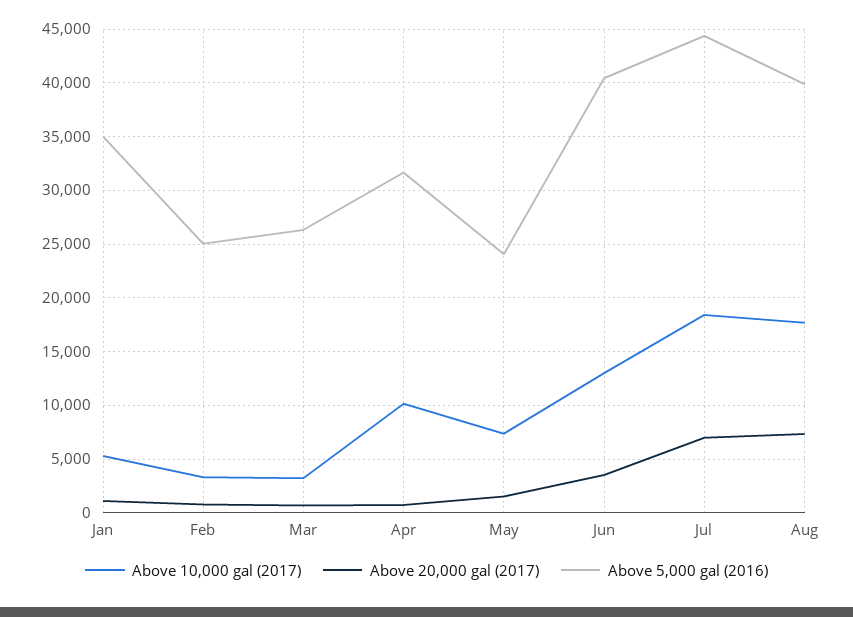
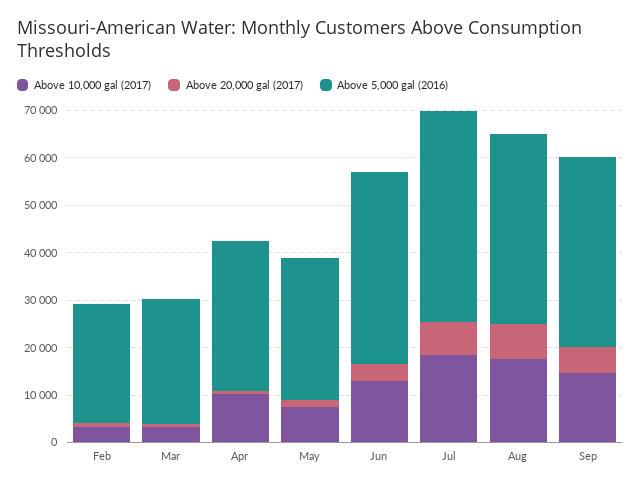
Above 10,000 gal (2017), Jan: 5000 -> none
Above 20,000 gal (2017), Jan: 1000 -> none
Above 5,000 gal (2016), Jan: 35000 -> none
Above 5,000 gal (2016), May: 24000 -> 30000
Above 10,000 gal (2017), Sep: none -> 14000
Above 20,000 gal (2017), Sep: none -> 6000
Above 5,000 gal (2016), Sep: none -> 40000

